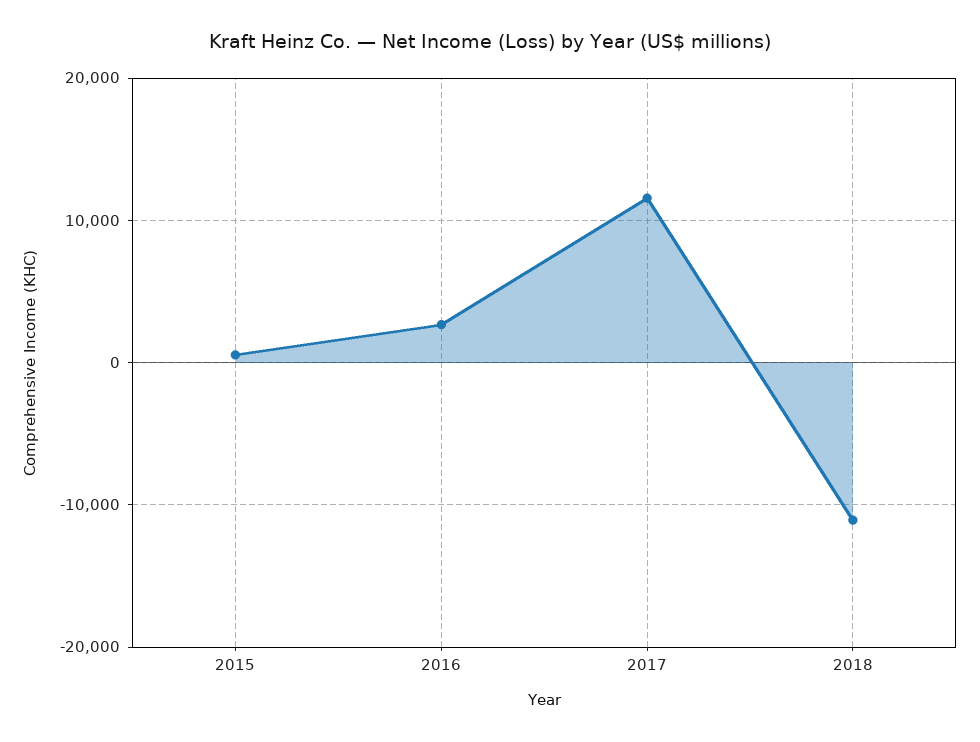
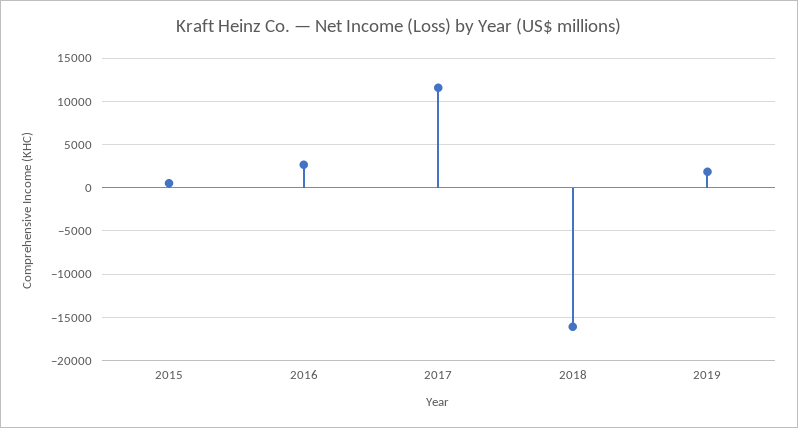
2018: -11000 -> -16000
2019: none -> 2000

